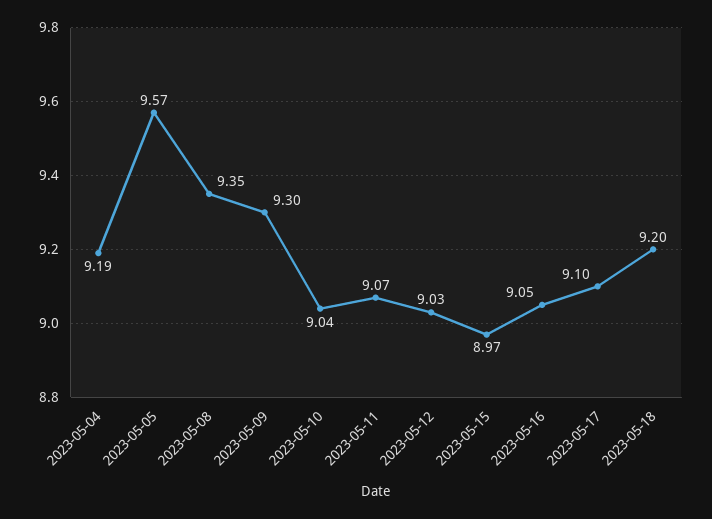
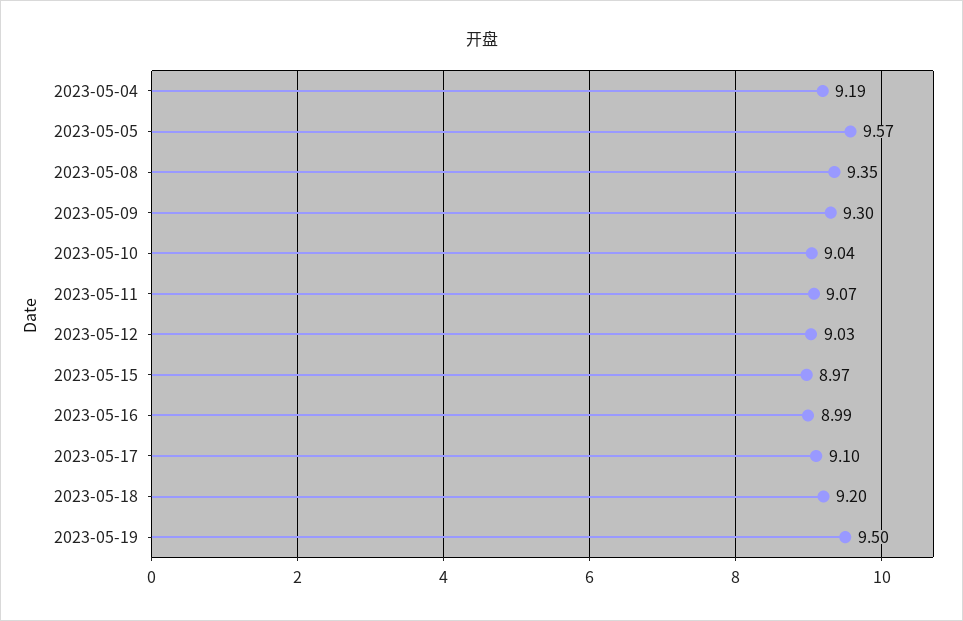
2023-05-16: 9.05 -> 8.99
2023-05-19: none -> 9.5

